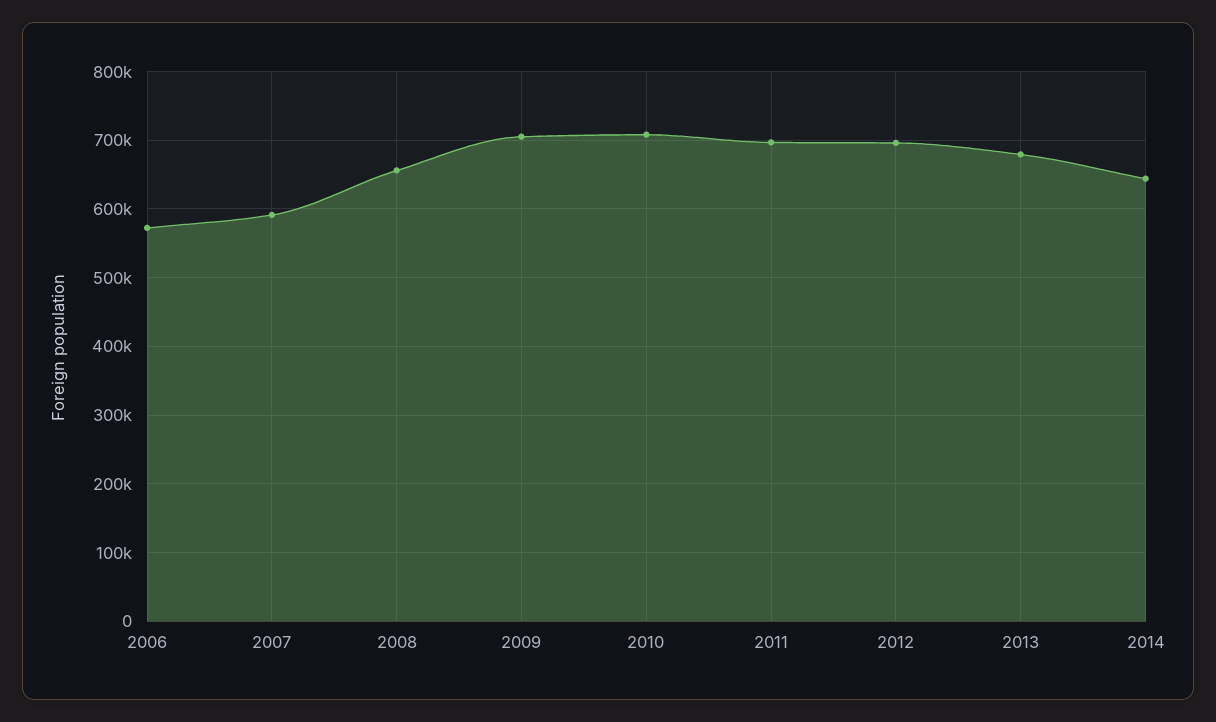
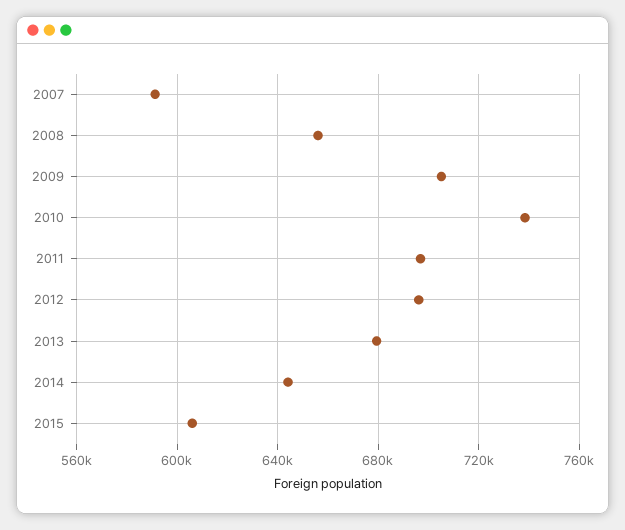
2006: 570000 -> none
2010: 710000 -> 740000
2015: none -> 605000

